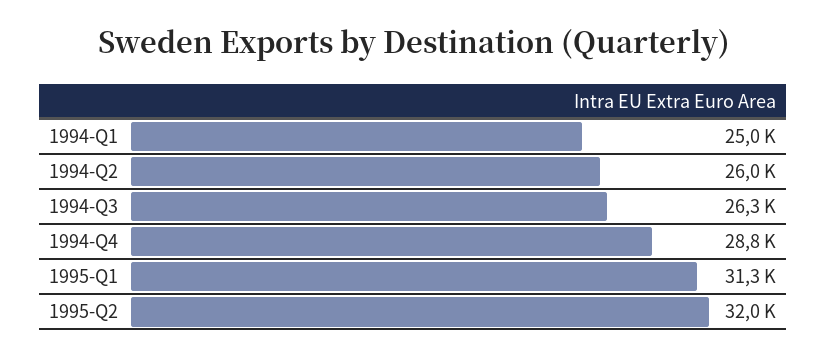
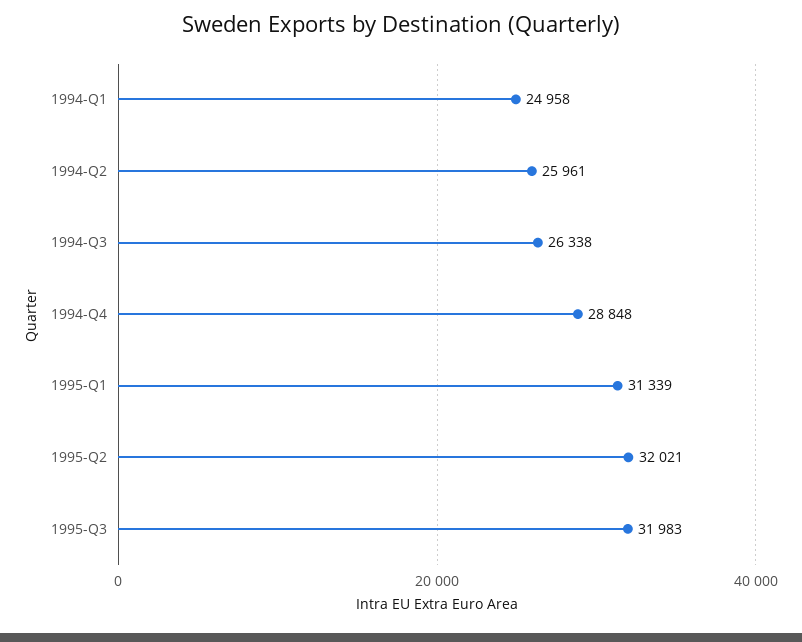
1995-Q3: none -> 31983

